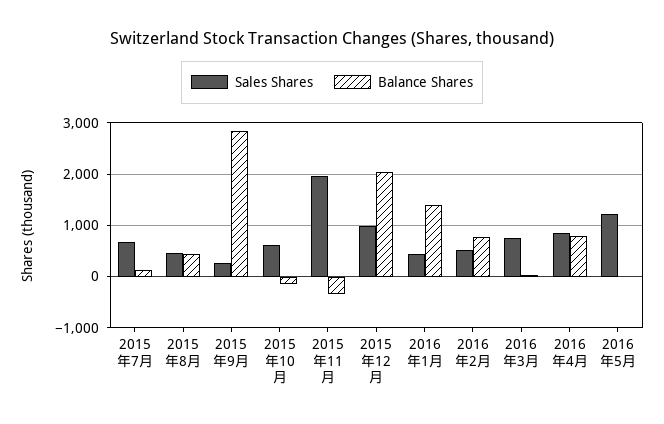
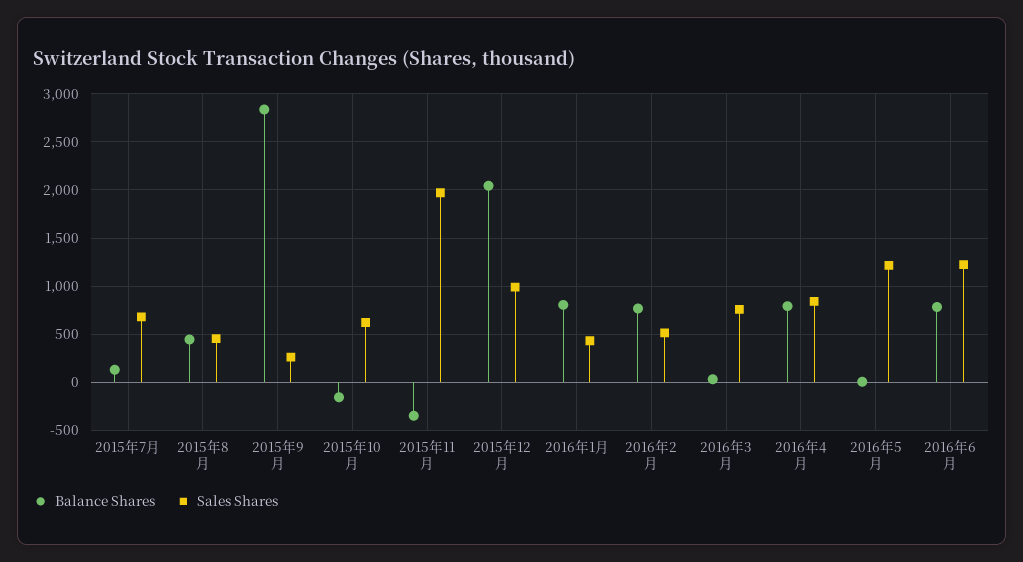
Balance Shares, 2016年1月: 1400 -> 800
Balance Shares, 2016年6月: none -> 800
Sales Shares, 2016年6月: none -> 1200

